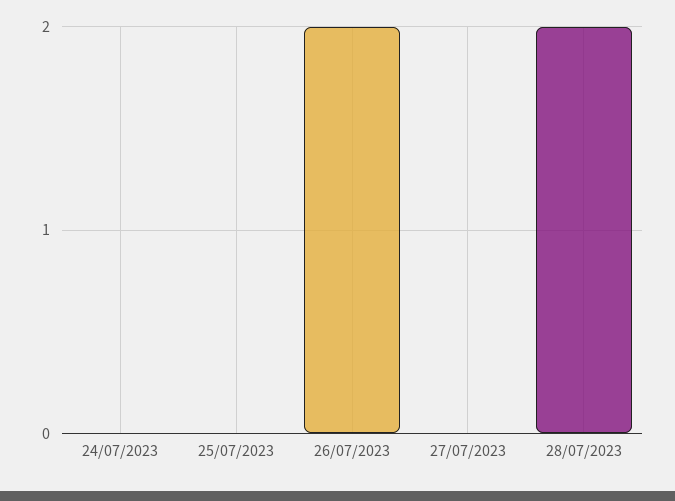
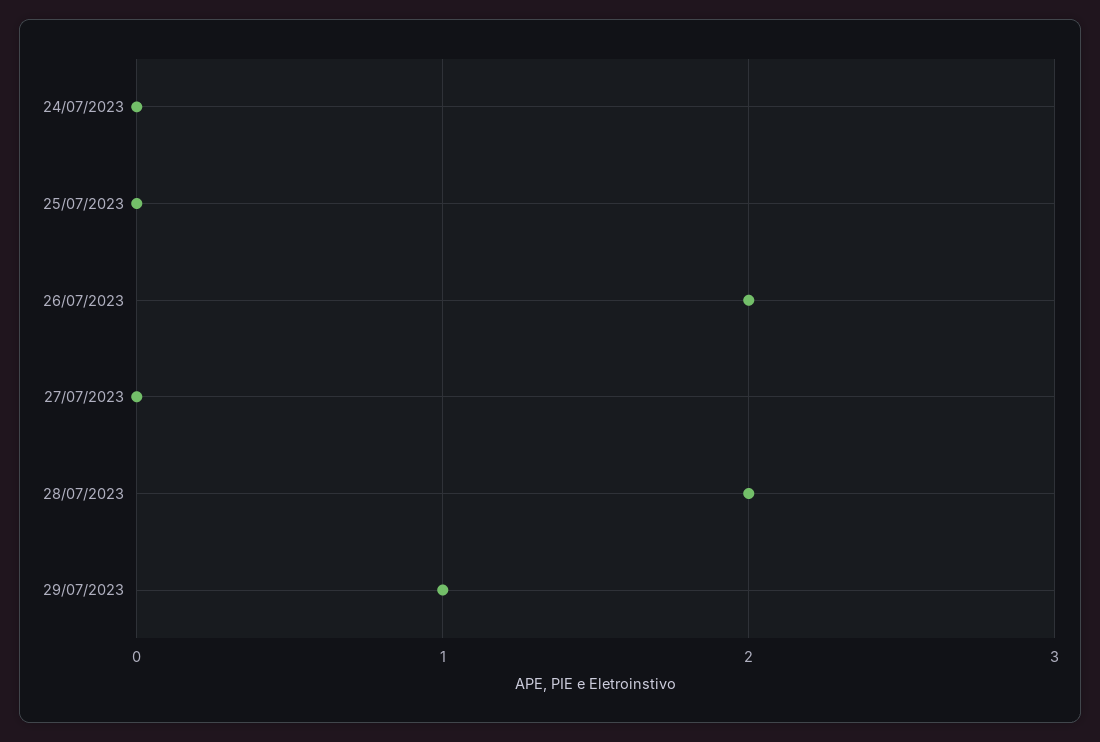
29/07/2023: none -> 1

